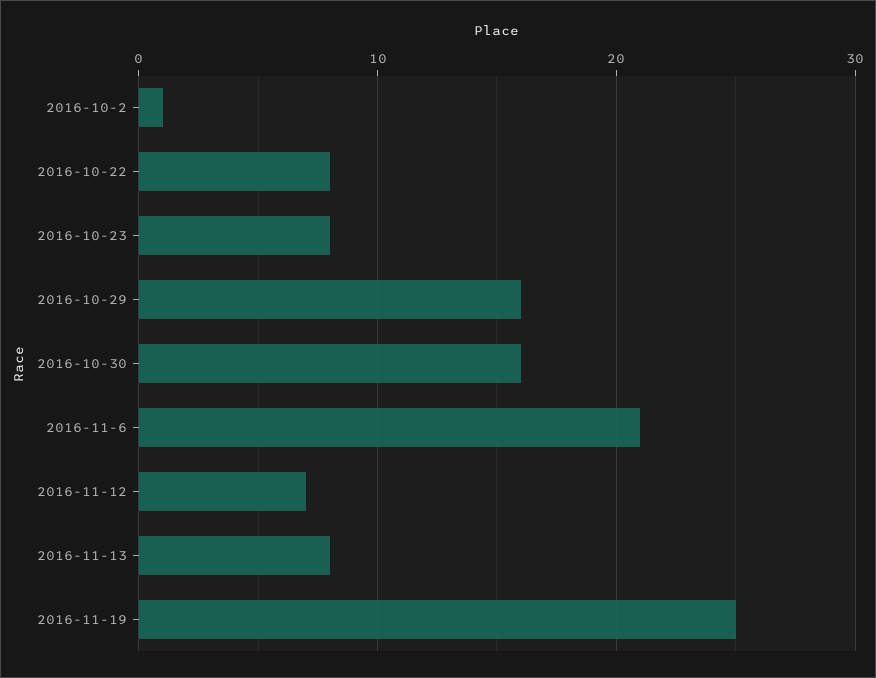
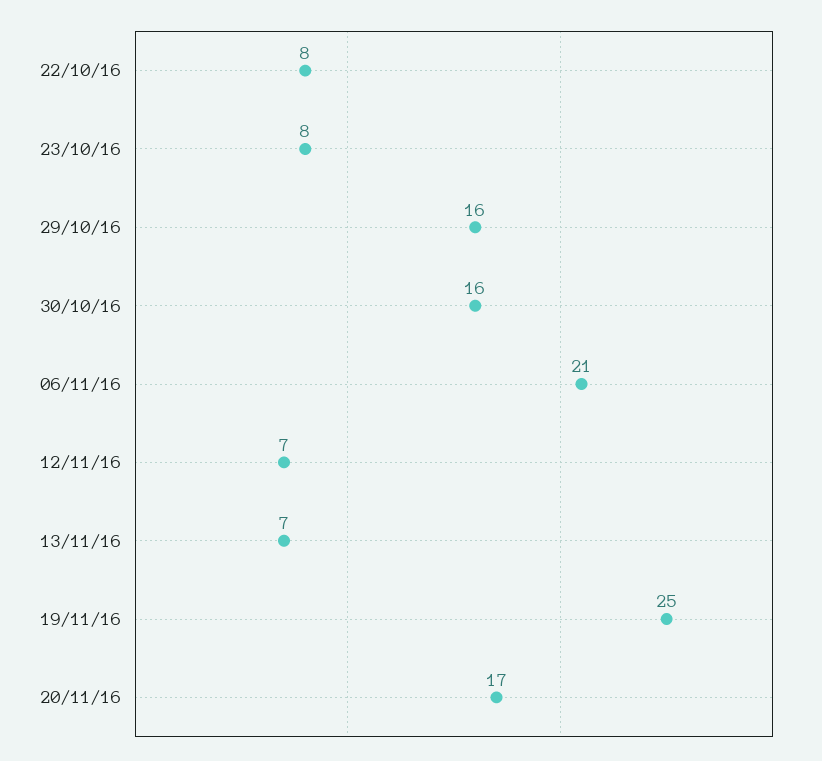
2016-10-2: 1 -> none
2016-11-13: 8 -> 7
20/11/16: none -> 17

